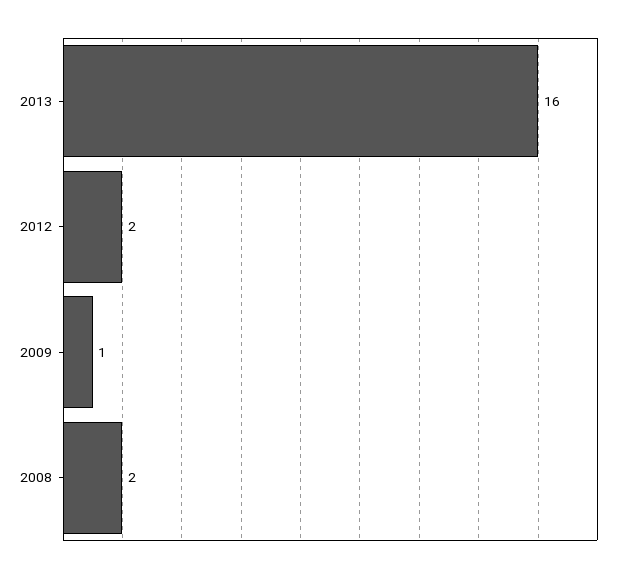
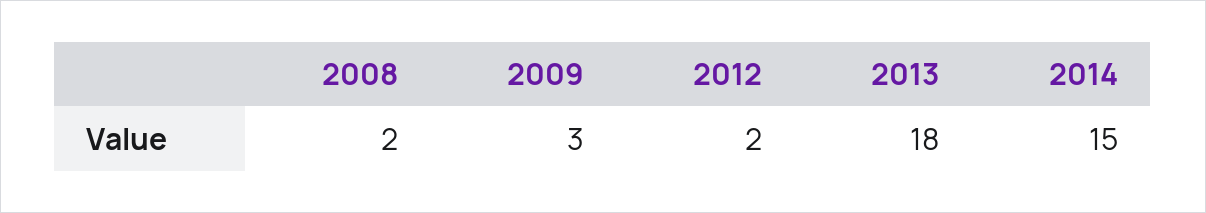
2013: 16 -> 18
2009: 1 -> 3
2014: none -> 15

